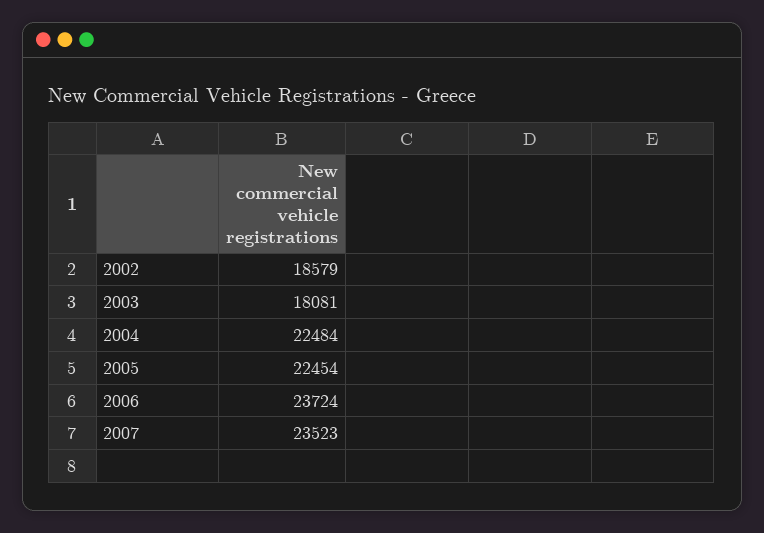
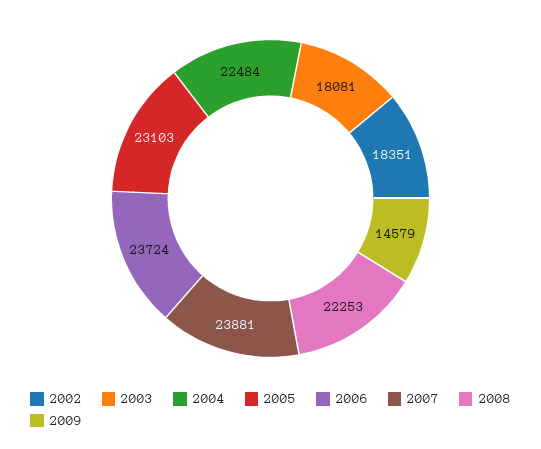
2002: 18579 -> 18351
2005: 22454 -> 23103
2007: 23523 -> 23881
2008: none -> 22253
2009: none -> 14579

